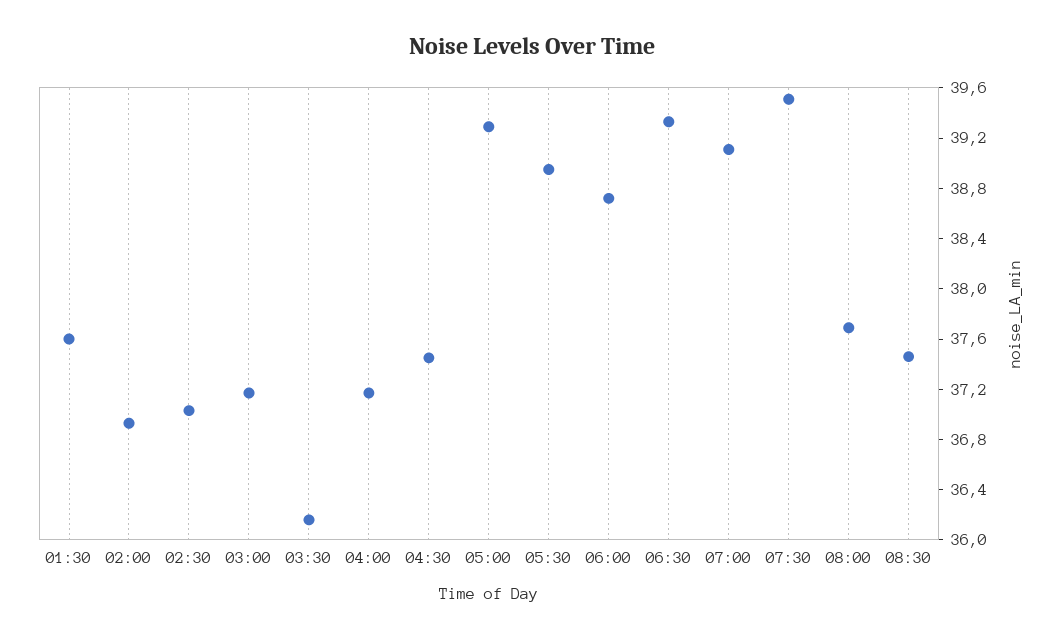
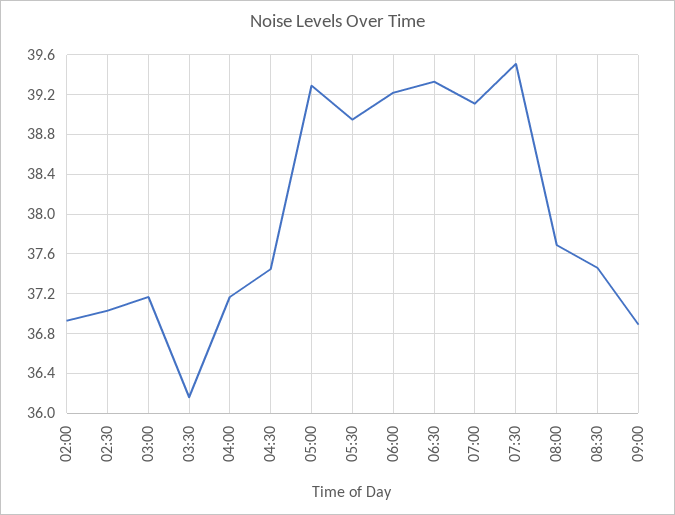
01:30: 37.6 -> none
06:00: 38.7 -> 39.2
09:00: none -> 36.9

